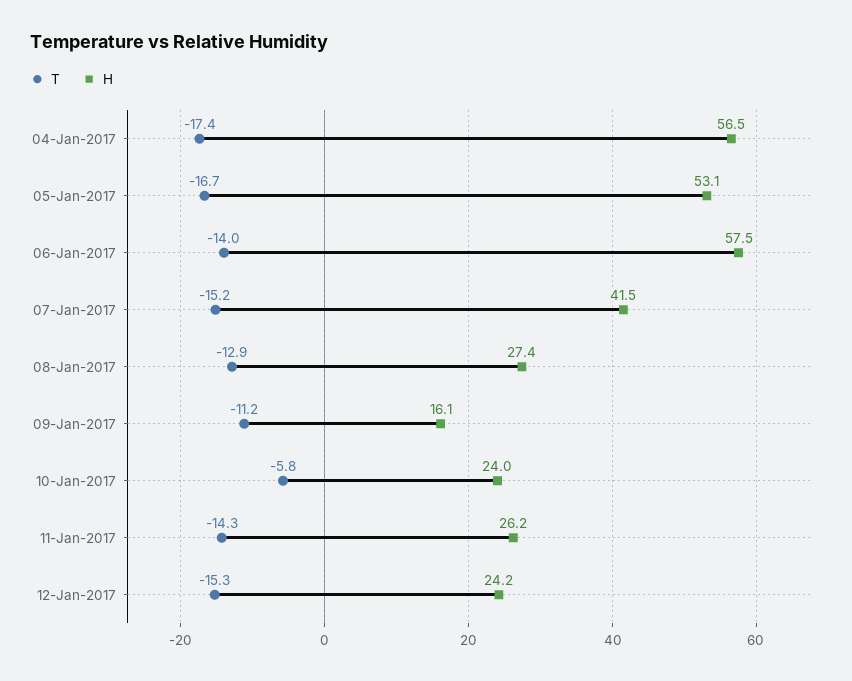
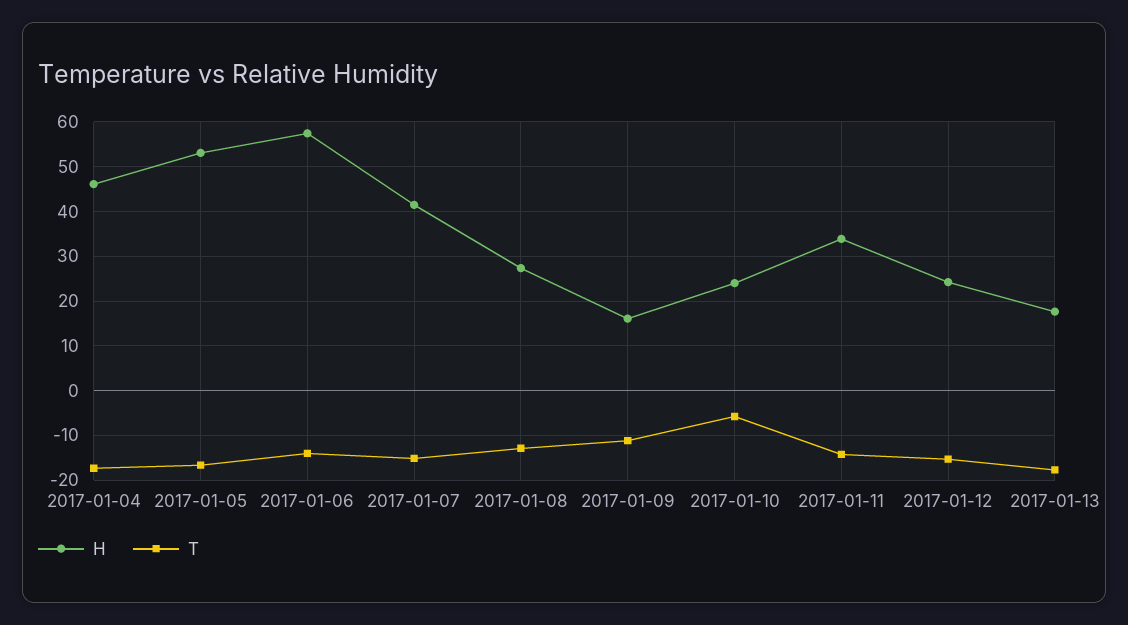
H, 04-Jan-2017: 56.5 -> 46
H, 11-Jan-2017: 26.2 -> 34
H, 2017-01-13: none -> 18
T, 2017-01-13: none -> -18

